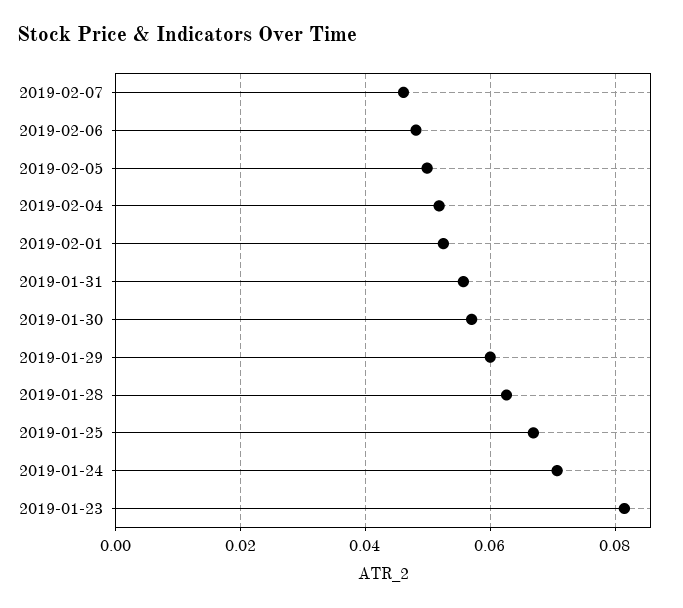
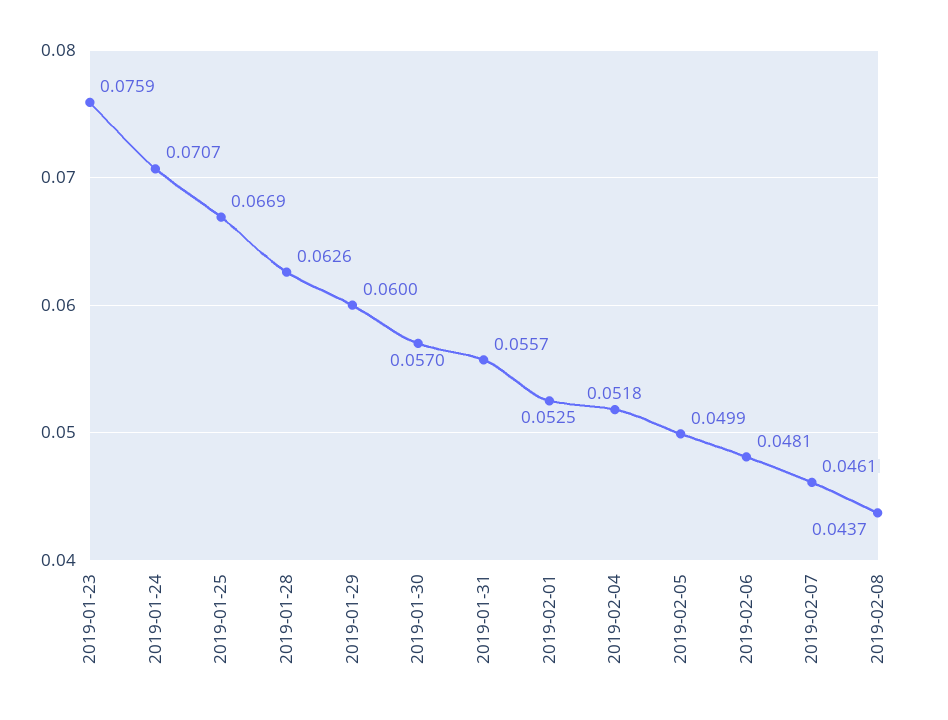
2019-01-23: 0.082 -> 0.0759
2019-02-08: none -> 0.0437

